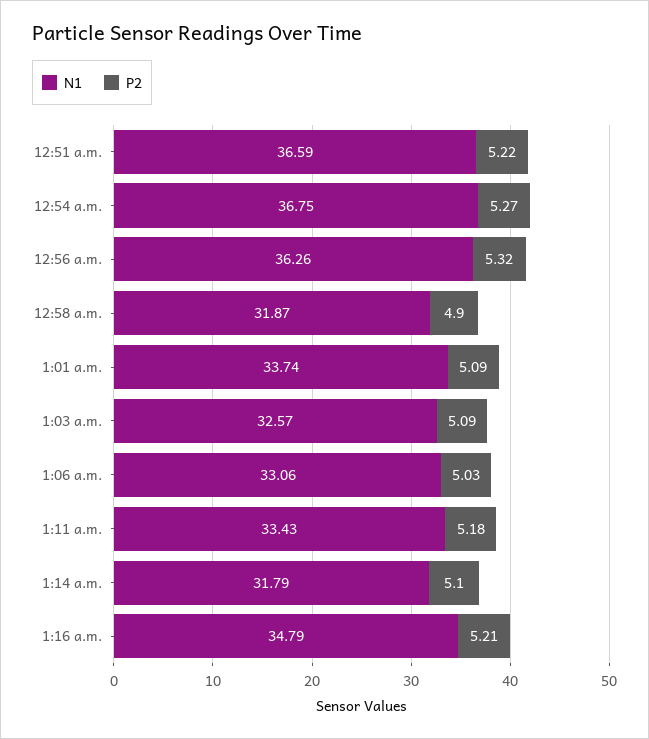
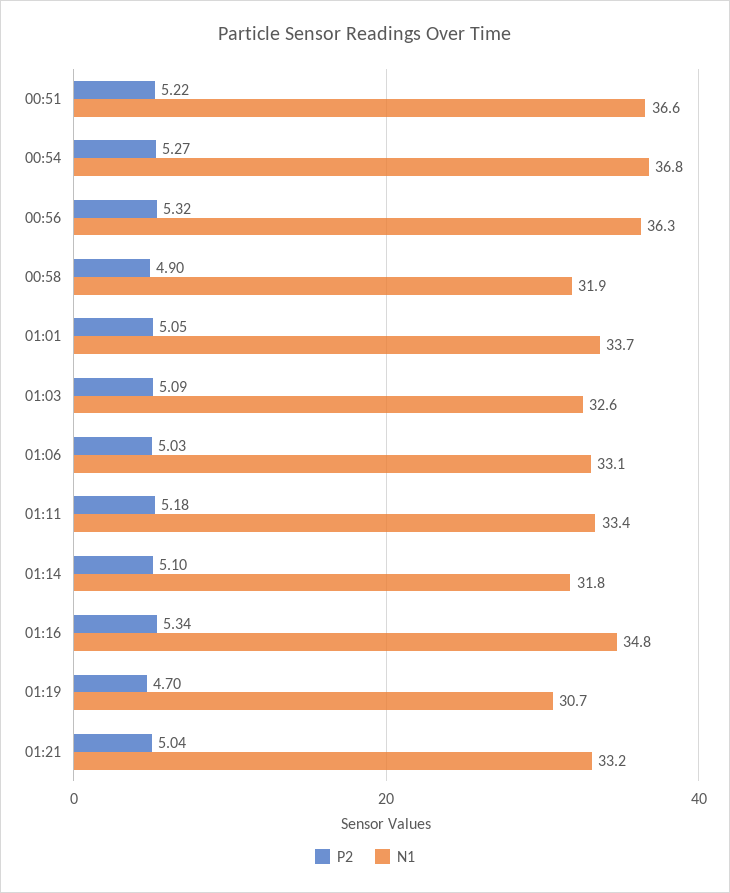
P2, 1:01 a.m.: 5.09 -> 5.05
P2, 1:16 a.m.: 5.21 -> 5.34
P2, 01:19: none -> 4.7
N1, 01:19: none -> 30.7
P2, 01:21: none -> 5.04
N1, 01:21: none -> 33.2

